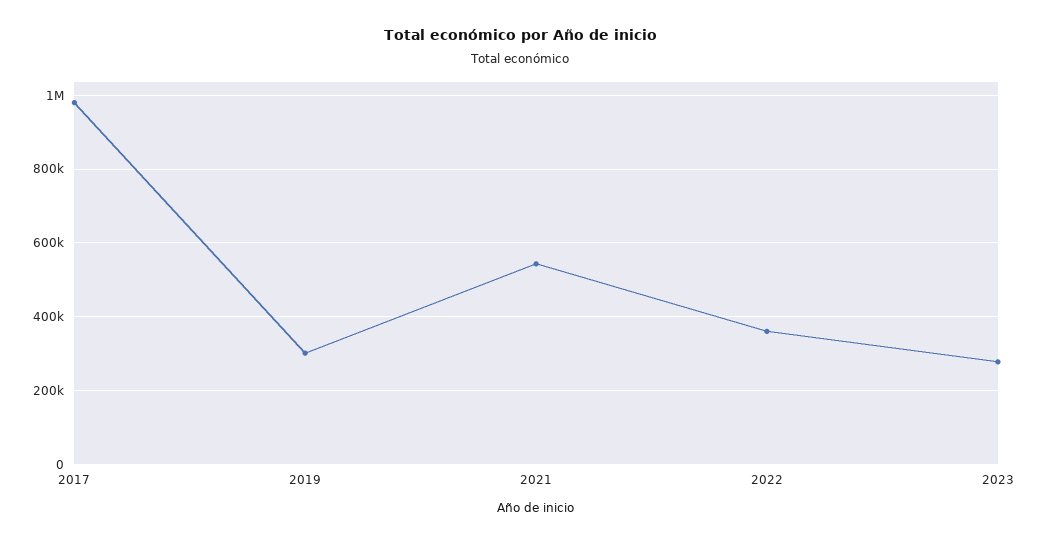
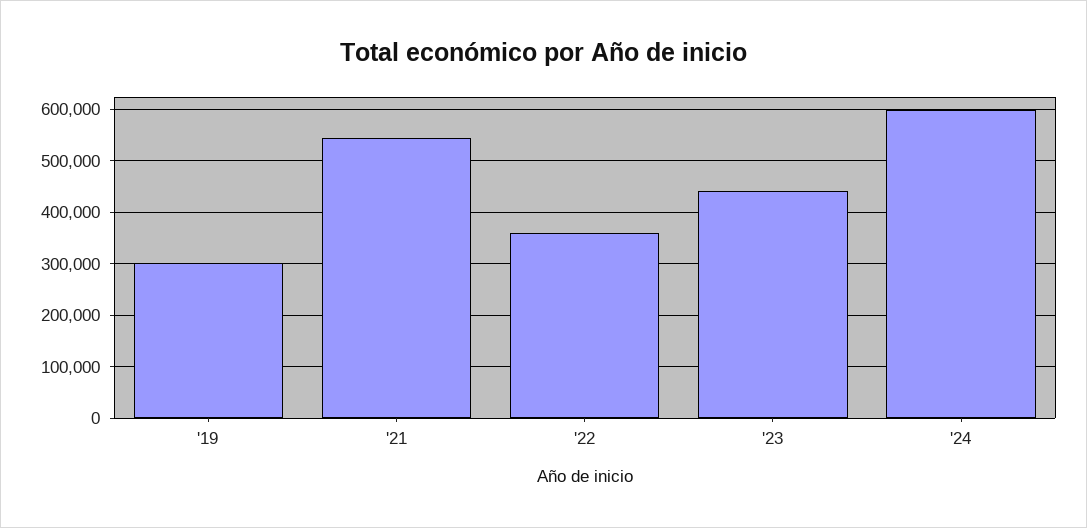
2017: 980000 -> none
2023: 280000 -> 440000
'24: none -> 600000

